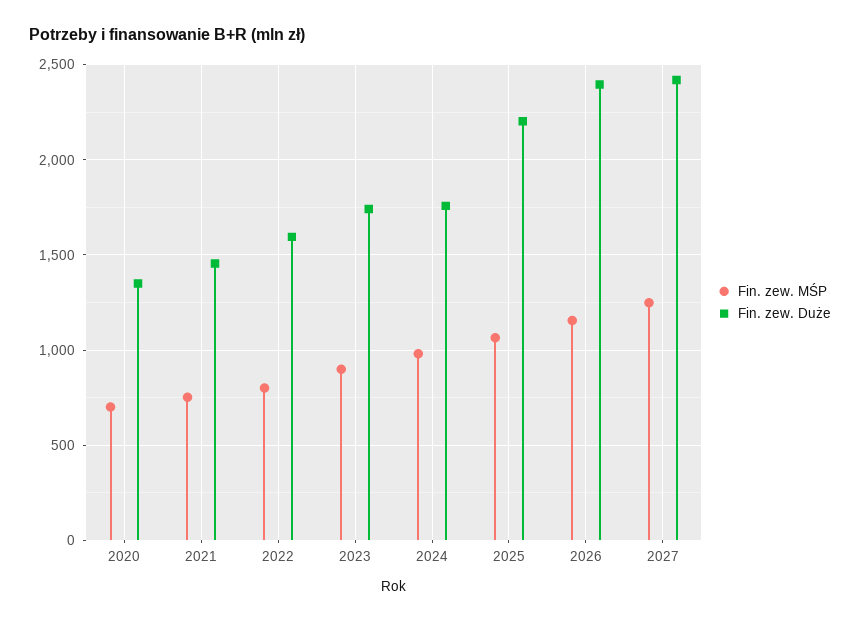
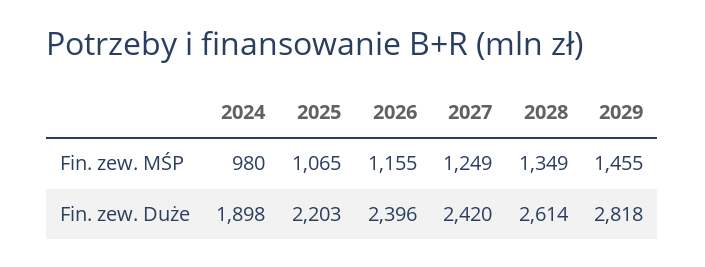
Fin. zew. MŚP, 2020: 700 -> none
Fin. zew. Duże, 2020: 1350 -> none
Fin. zew. MŚP, 2021: 750 -> none
Fin. zew. Duże, 2021: 1450 -> none
Fin. zew. MŚP, 2022: 800 -> none
Fin. zew. Duże, 2022: 1600 -> none
Fin. zew. MŚP, 2023: 900 -> none
Fin. zew. Duże, 2023: 1750 -> none
Fin. zew. Duże, 2024: 1750 -> 1898
Fin. zew. MŚP, 2028: none -> 1349
Fin. zew. MŚP, 2029: none -> 1455
Fin. zew. Duże, 2028: none -> 2614
Fin. zew. Duże, 2029: none -> 2818

